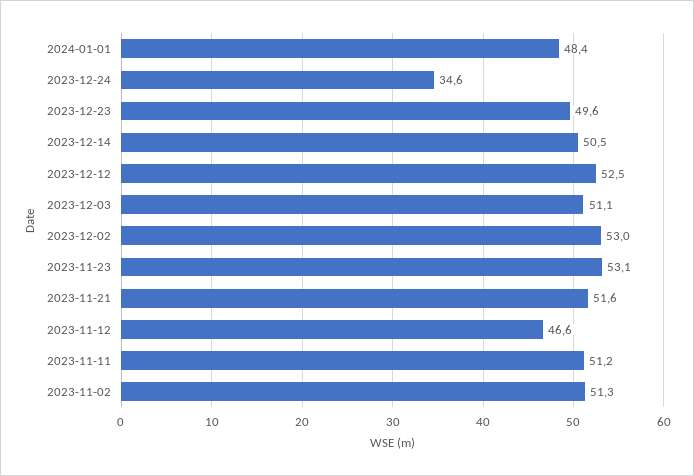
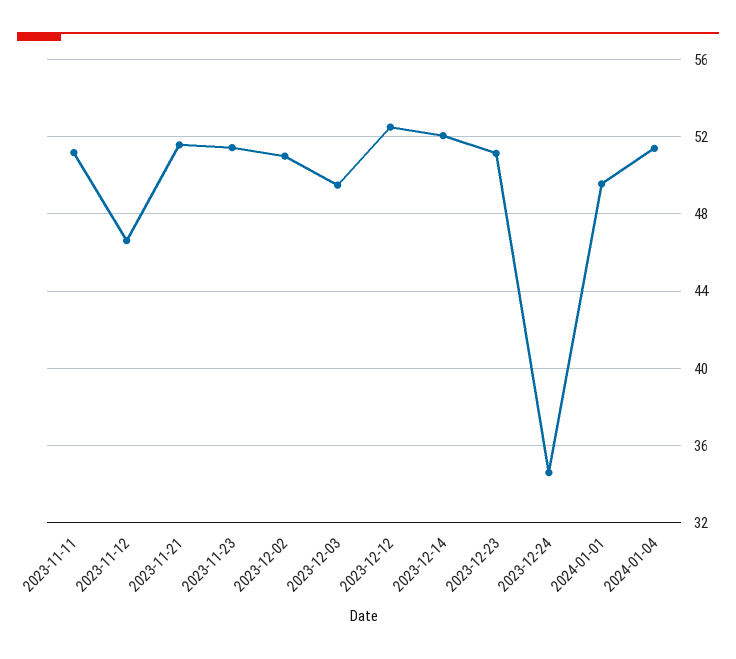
2024-01-01: 48.4 -> 49.5
2023-12-23: 49.6 -> 51
2023-12-14: 50.5 -> 52
2023-12-03: 51.1 -> 49.5
2023-12-02: 53 -> 51
2023-11-23: 53.1 -> 51.5
2023-11-02: 51.3 -> none
2024-01-04: none -> 51.5

